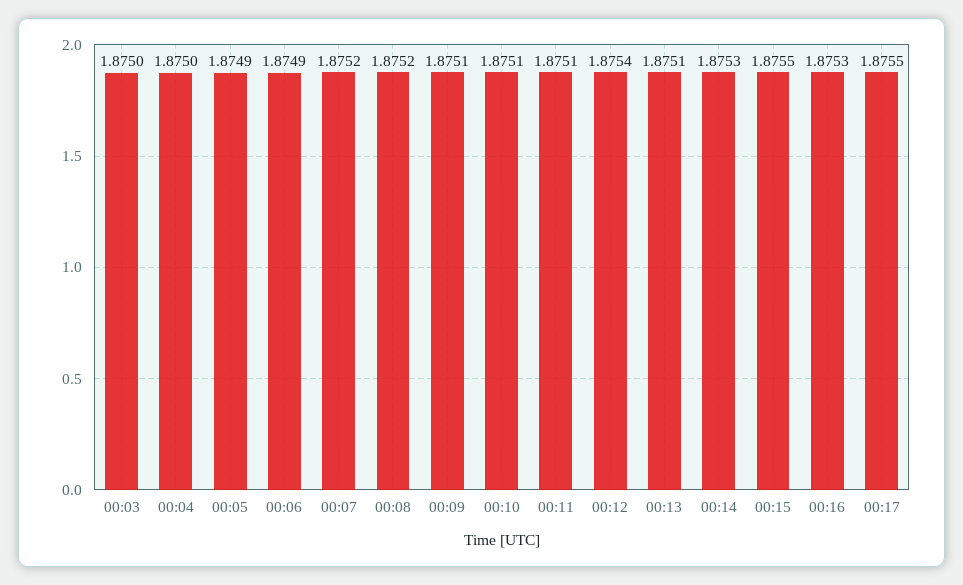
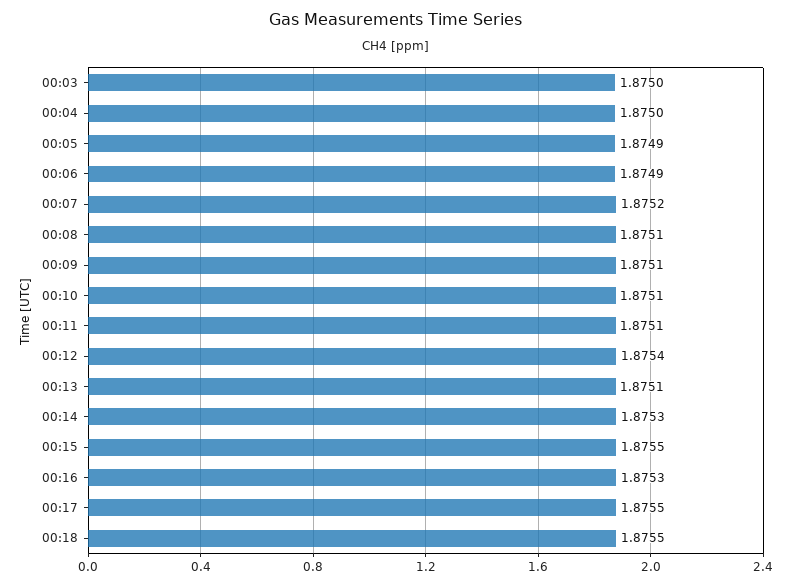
00:08: 1.8752 -> 1.8751
00:18: none -> 1.8755

